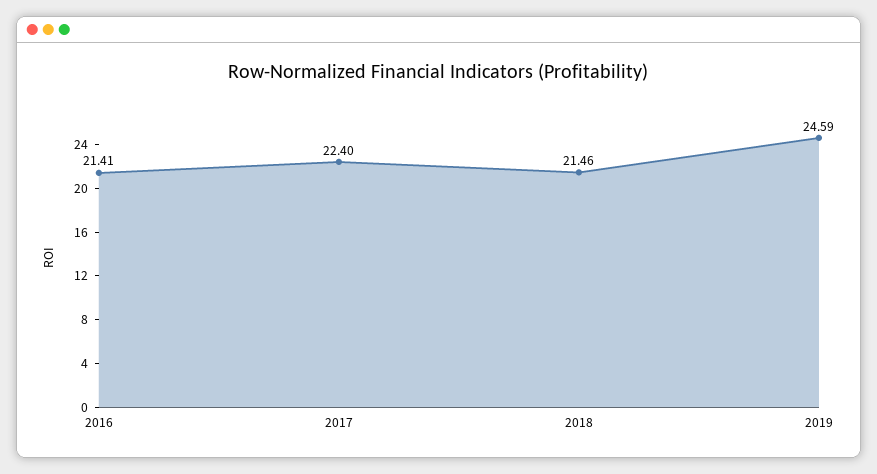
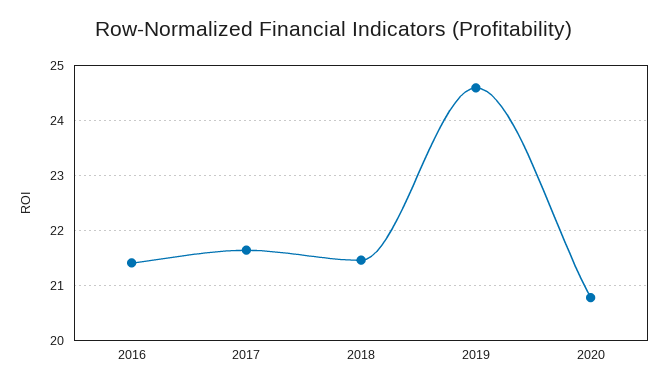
2017: 22.4 -> 21.6
2020: none -> 20.8

